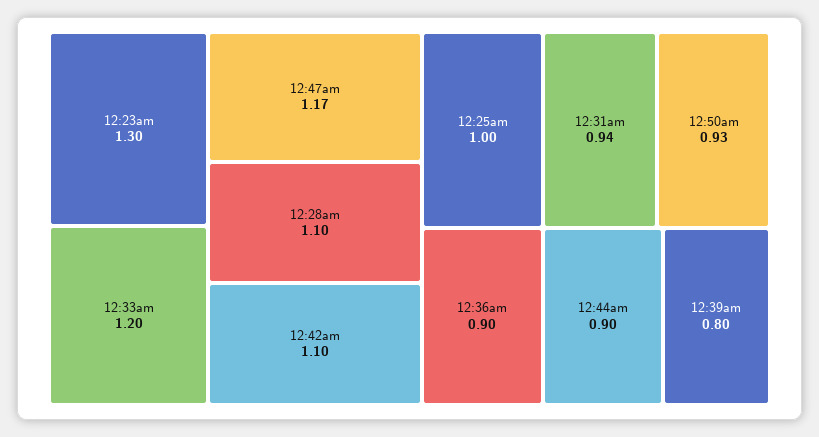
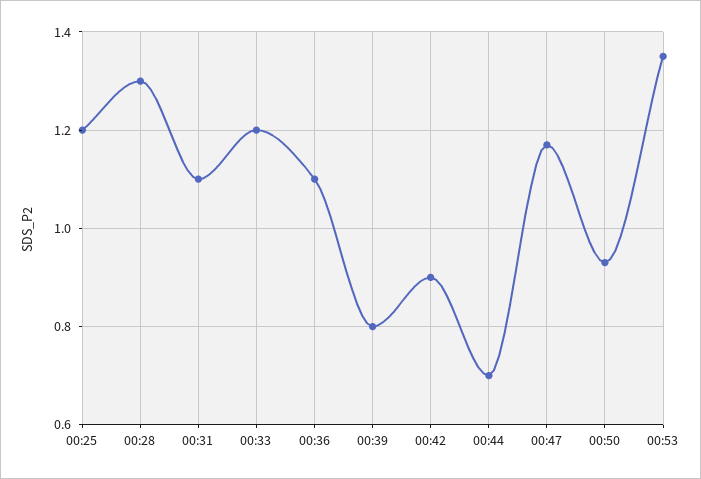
12:23am: 1.3 -> none
12:28am: 1.1 -> 1.3
12:42am: 1.1 -> 0.9
12:25am: 1 -> 1.2
12:31am: 0.94 -> 1.1
12:36am: 0.9 -> 1.1
12:44am: 0.9 -> 0.7
00:53: none -> 1.35

